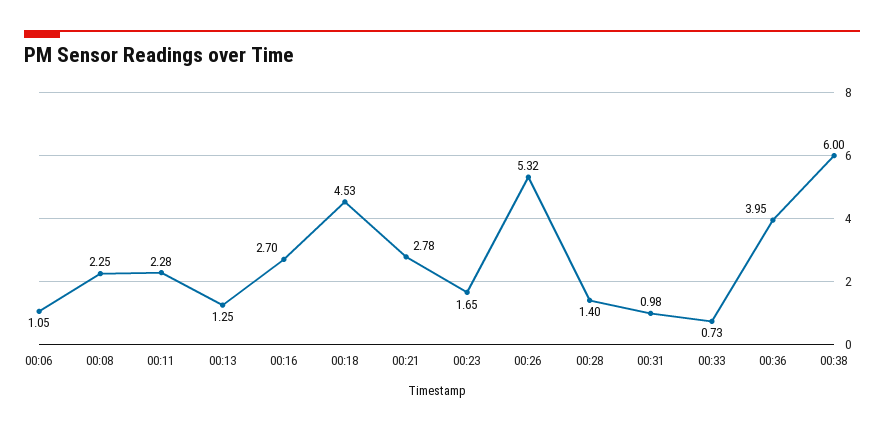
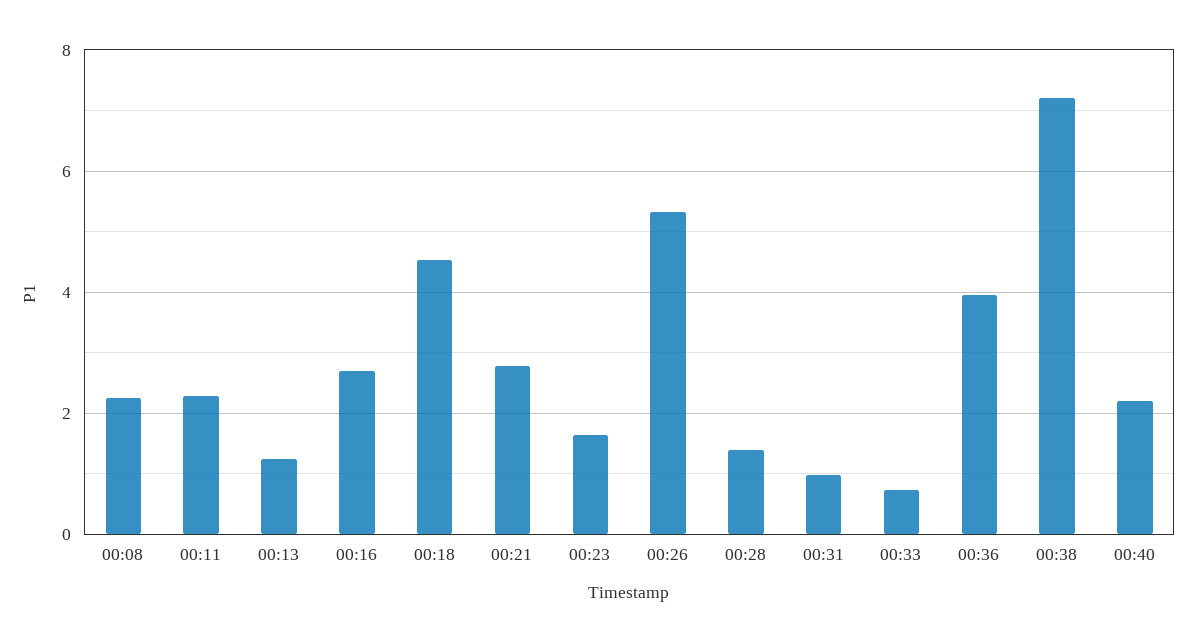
00:06: 1.05 -> none
00:38: 6 -> 7.2
00:40: none -> 2.2

